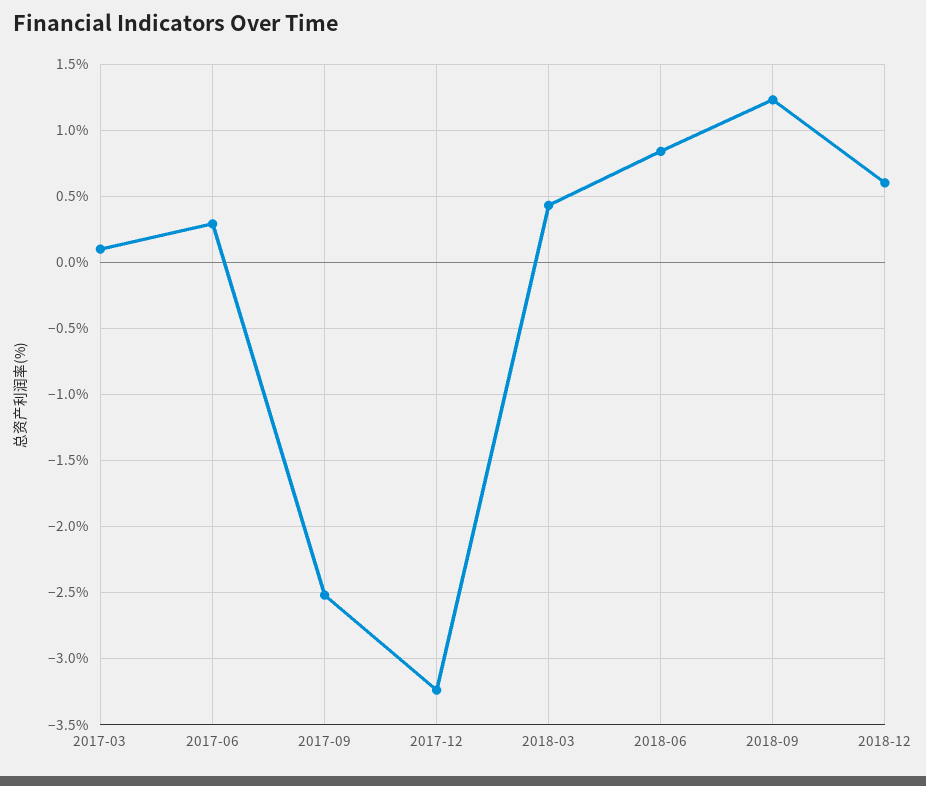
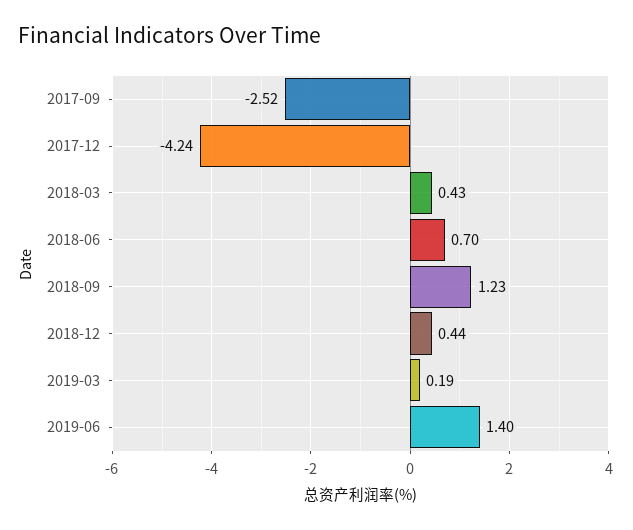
2017-03: 0.1 -> none
2017-06: 0.3 -> none
2017-12: -3.25 -> -4.24
2018-06: 0.85 -> 0.7
2018-12: 0.6 -> 0.44
2019-03: none -> 0.19
2019-06: none -> 1.4

